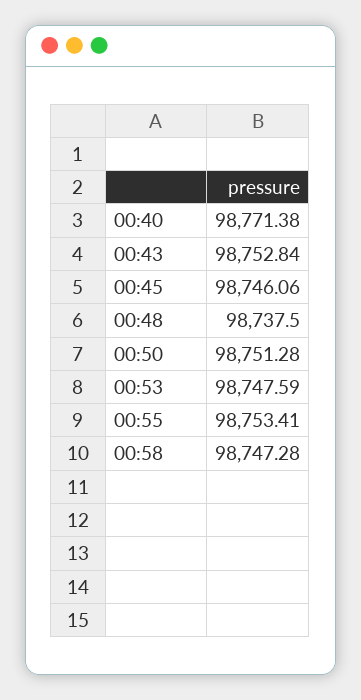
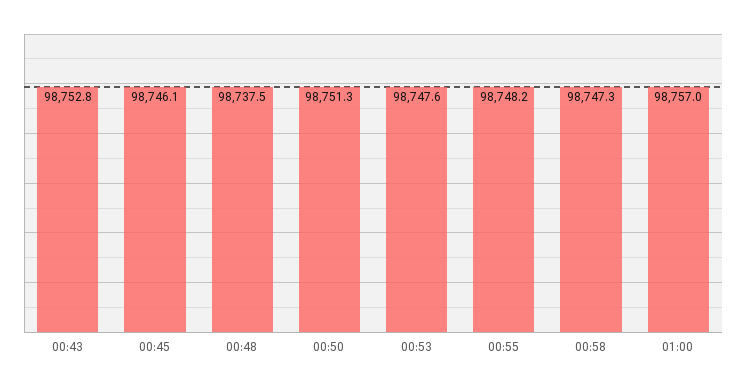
00:40: 98771.38 -> none
00:55: 98753.41 -> 98748.2
01:00: none -> 98757

